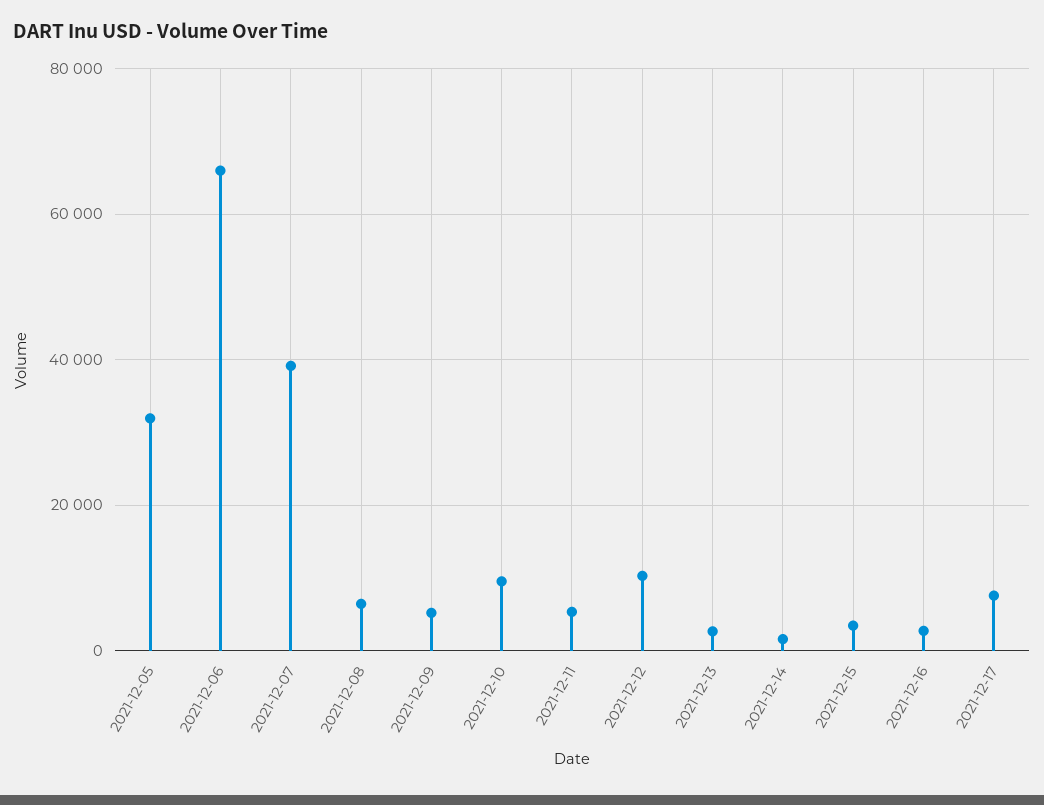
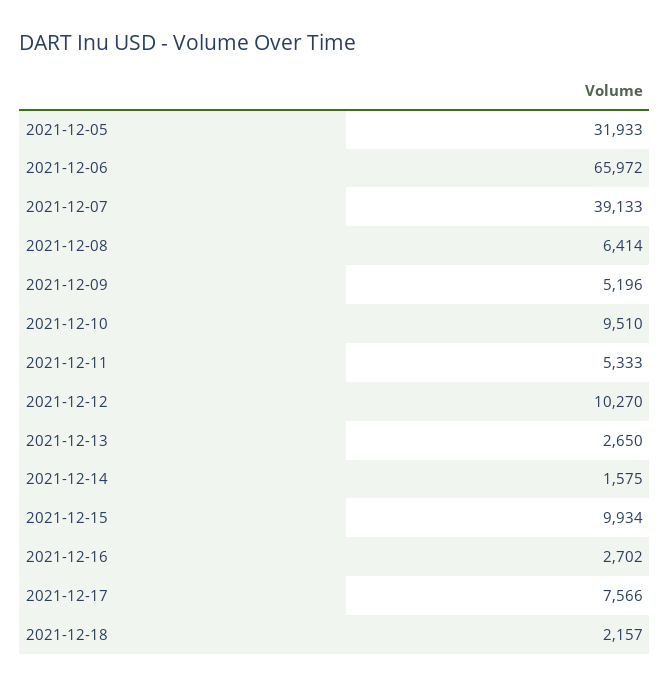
2021-12-15: 4000 -> 9934
2021-12-18: none -> 2157

